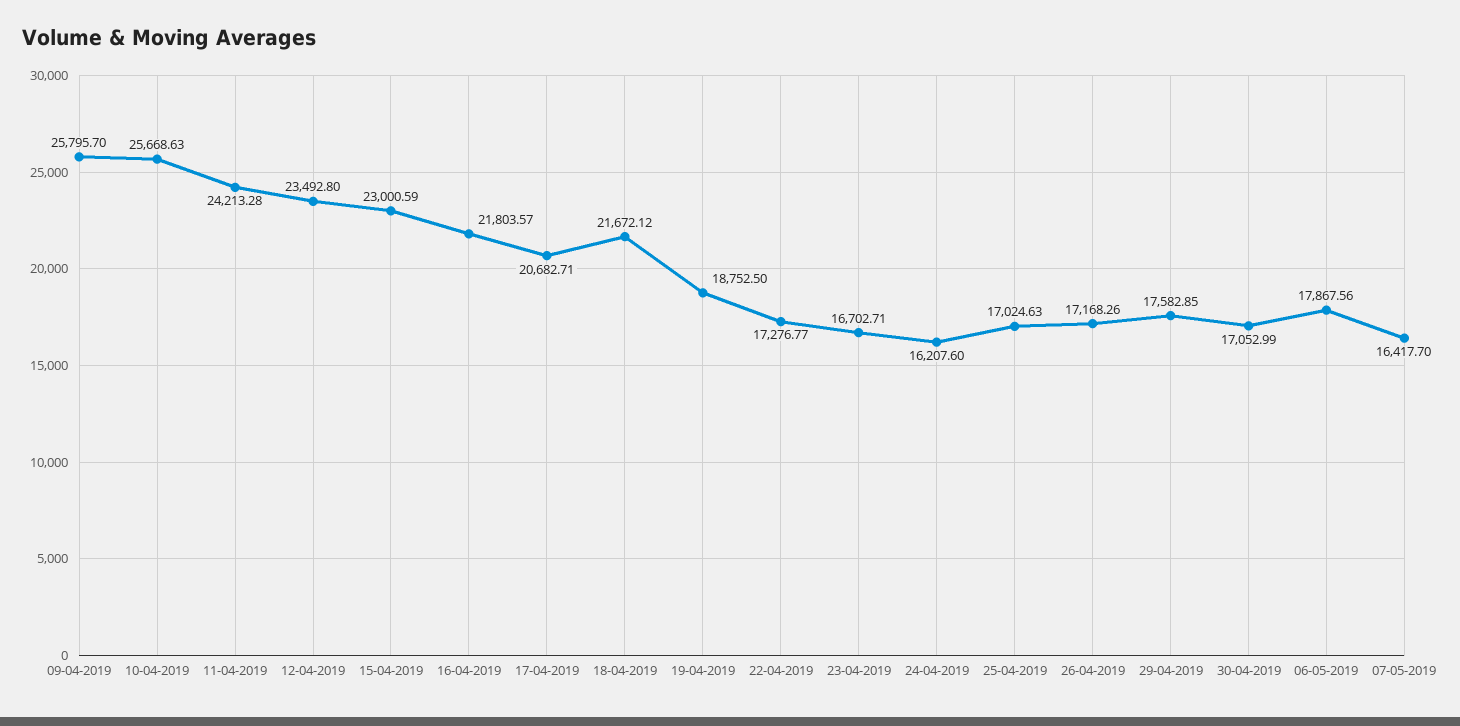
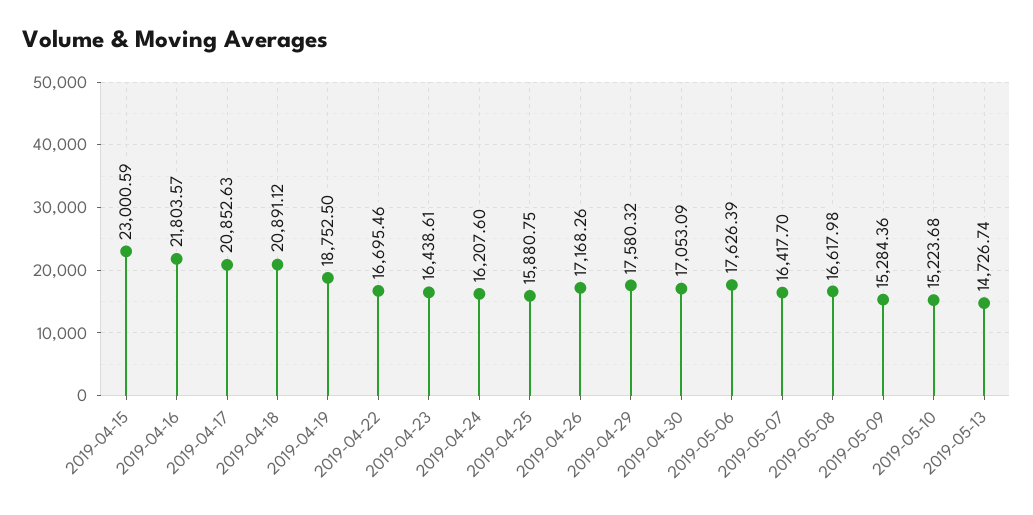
09-04-2019: 25795.7 -> none
10-04-2019: 25668.63 -> none
11-04-2019: 24213.28 -> none
12-04-2019: 23492.8 -> none
17-04-2019: 20682.71 -> 20852.63
18-04-2019: 21672.12 -> 20891.12
22-04-2019: 17276.77 -> 16695.46
23-04-2019: 16702.71 -> 16438.61
25-04-2019: 17024.63 -> 15880.75
29-04-2019: 17582.85 -> 17580.32
30-04-2019: 17052.99 -> 17053.09
06-05-2019: 17867.56 -> 17626.39
2019-05-08: none -> 16617.98
2019-05-09: none -> 15284.36
2019-05-10: none -> 15223.68
2019-05-13: none -> 14726.74

